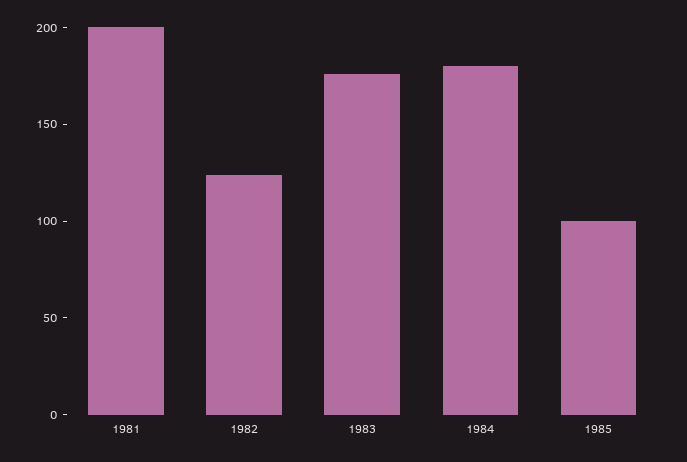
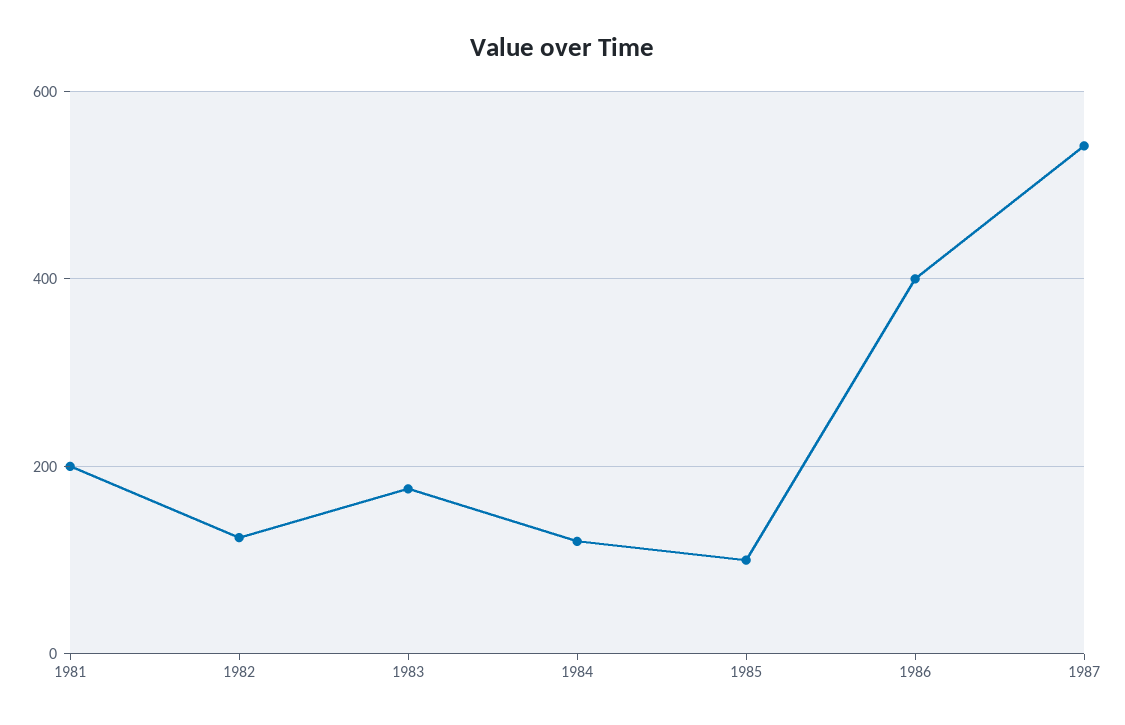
1984: 180 -> 120
1986: none -> 400
1987: none -> 540

